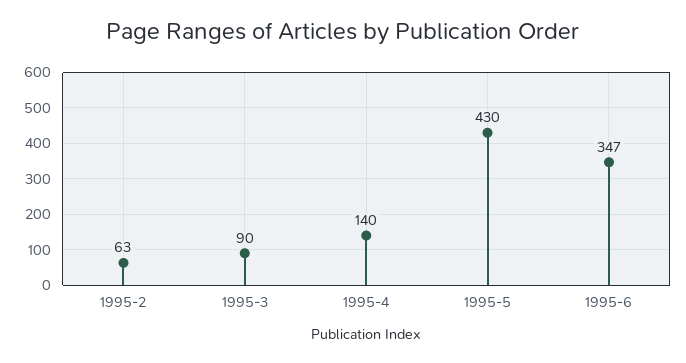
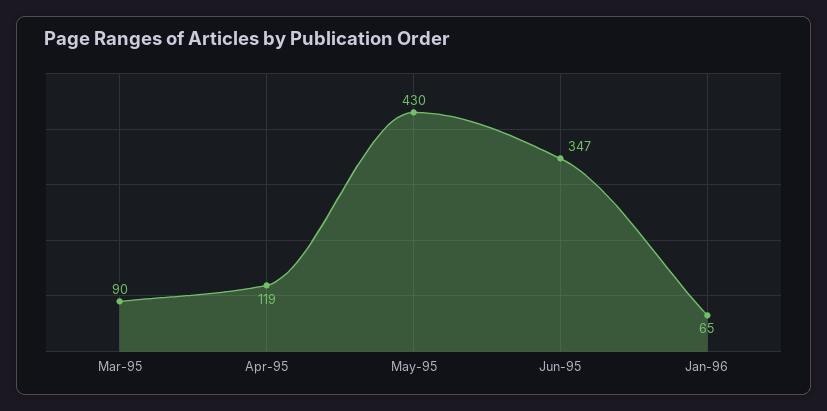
1995-2: 63 -> none
1995-4: 140 -> 119
Jan-96: none -> 65

